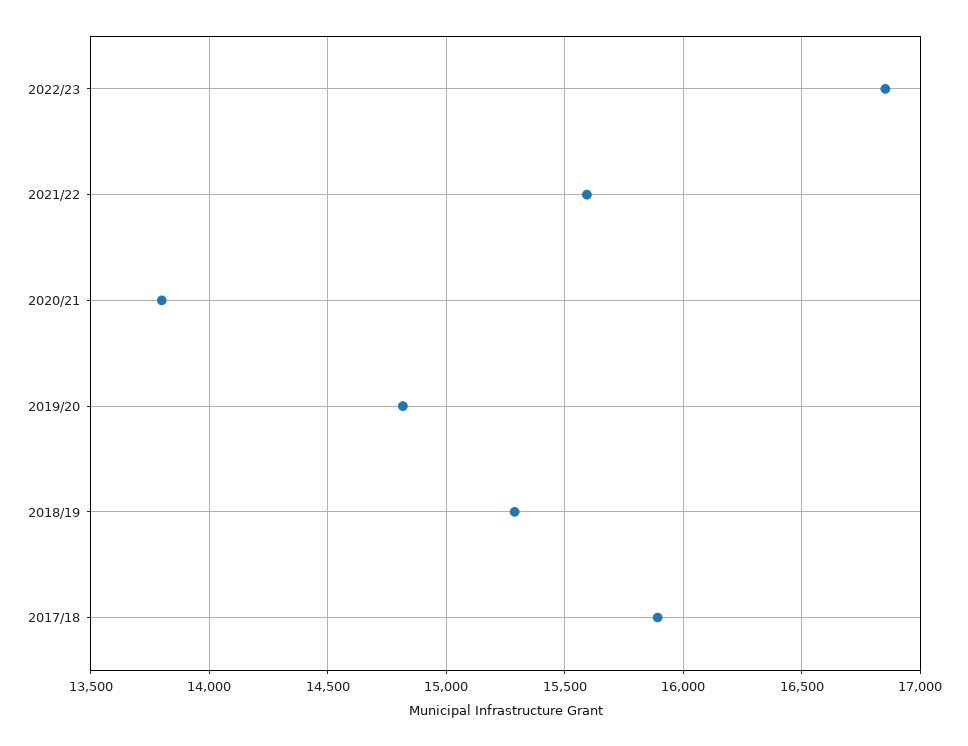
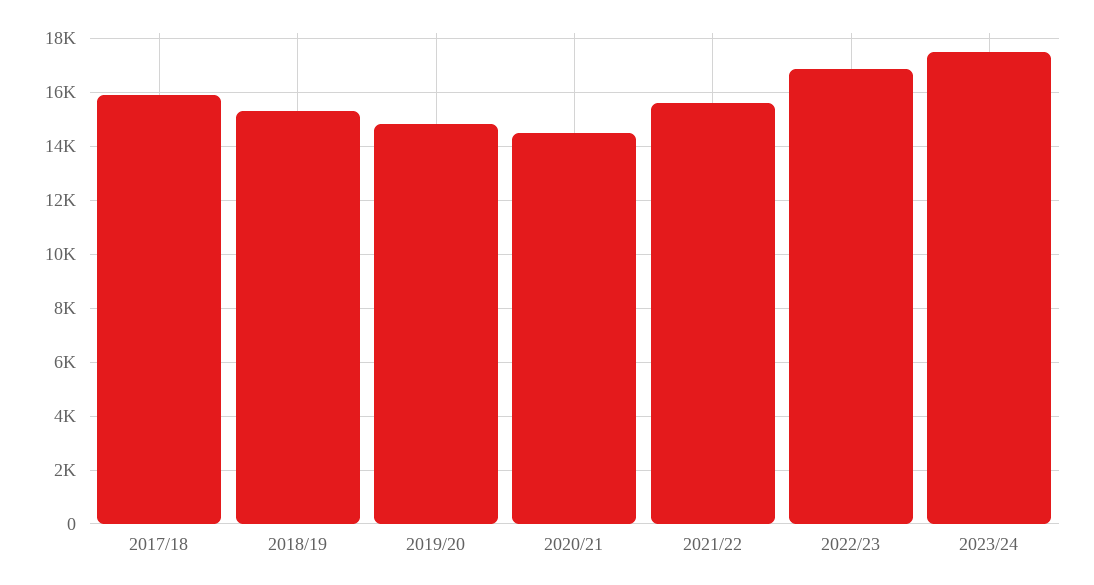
2020/21: 13800 -> 14500
2023/24: none -> 17500

